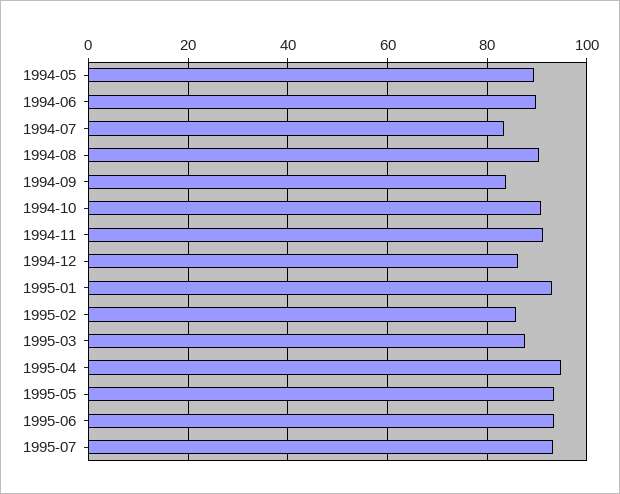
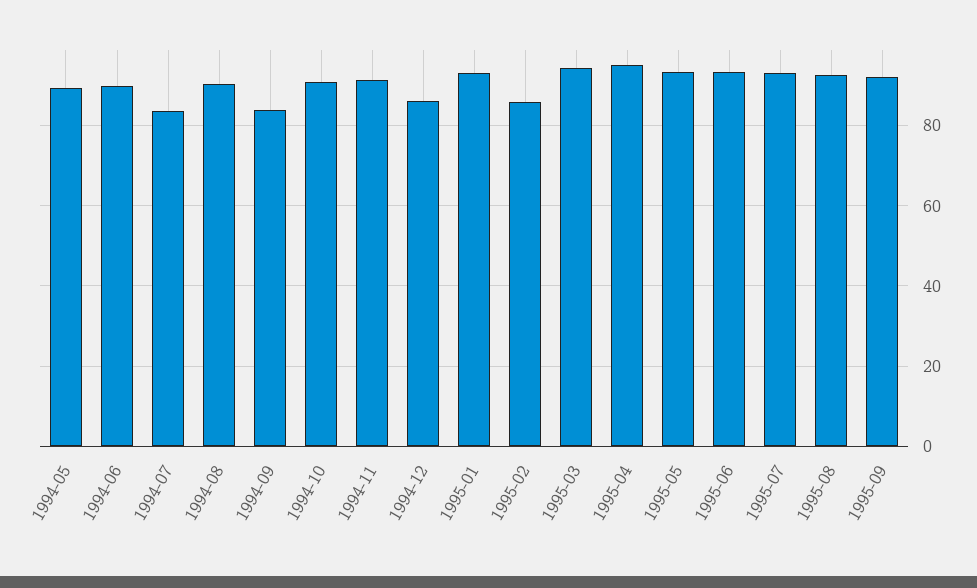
1995-03: 88 -> 94
1995-08: none -> 92
1995-09: none -> 92

